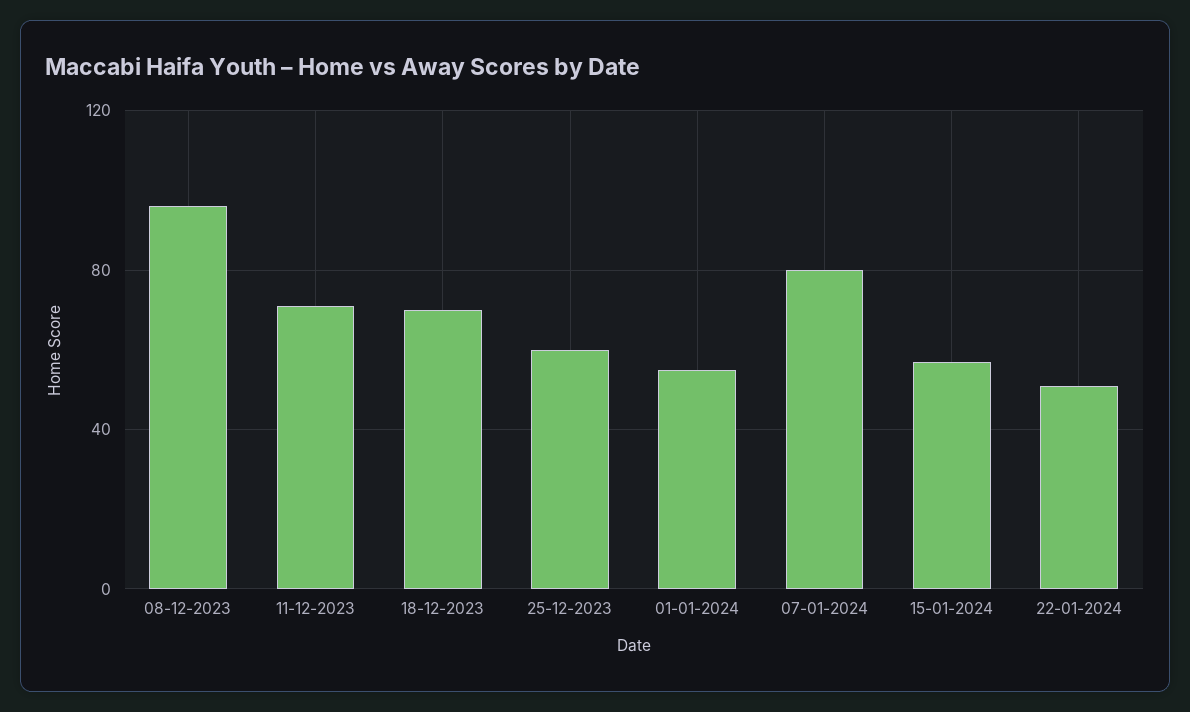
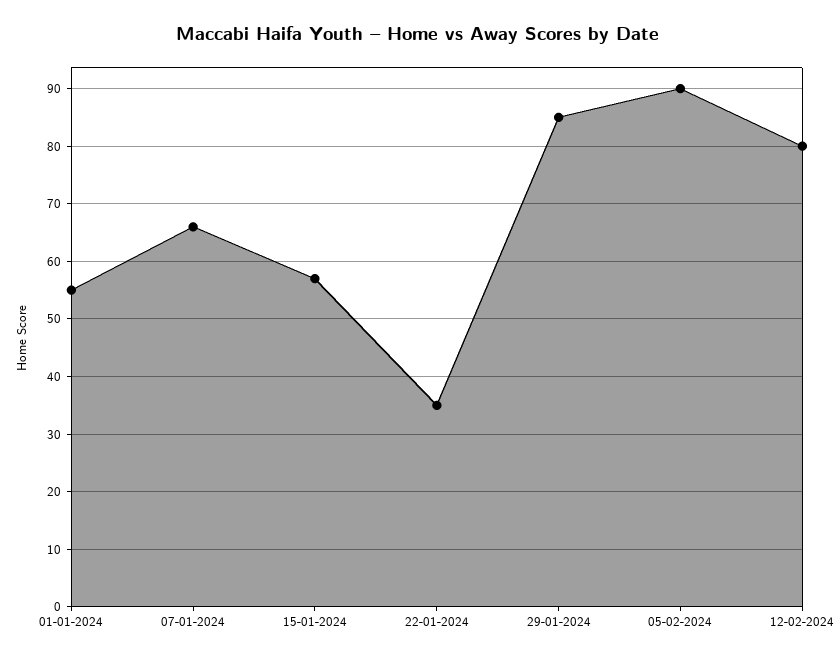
08-12-2023: 95 -> none
11-12-2023: 70 -> none
18-12-2023: 70 -> none
25-12-2023: 60 -> none
07-01-2024: 80 -> 65
22-01-2024: 50 -> 35
29-01-2024: none -> 85
05-02-2024: none -> 90
12-02-2024: none -> 80

